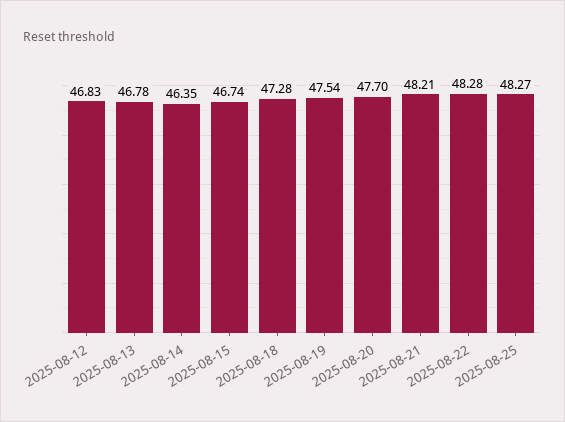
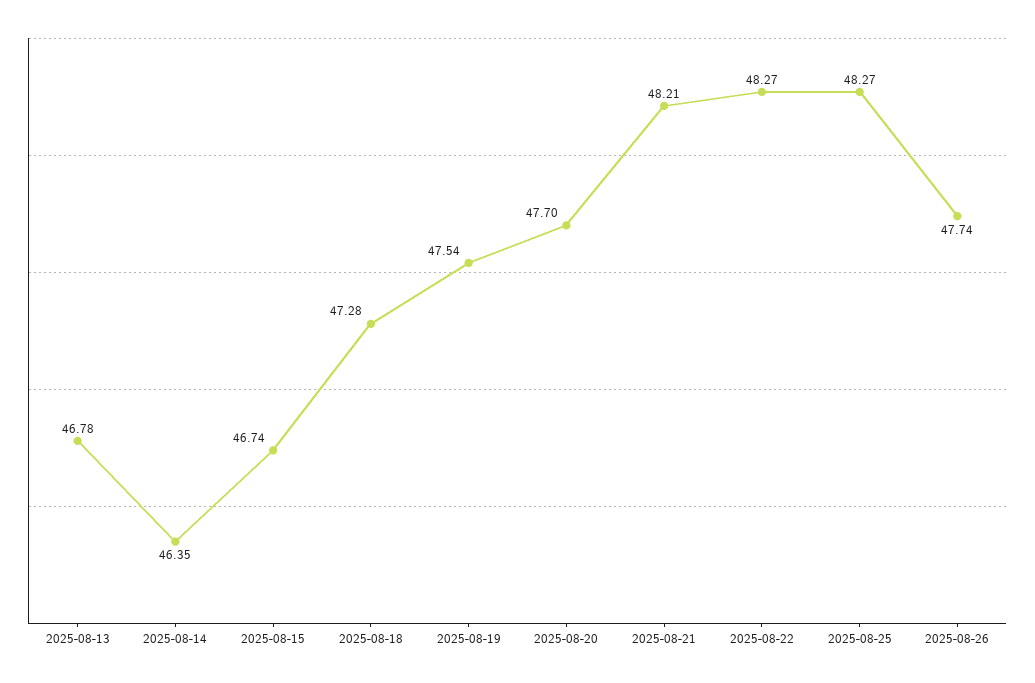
2025-08-12: 46.83 -> none
2025-08-22: 48.28 -> 48.27
2025-08-26: none -> 47.74

